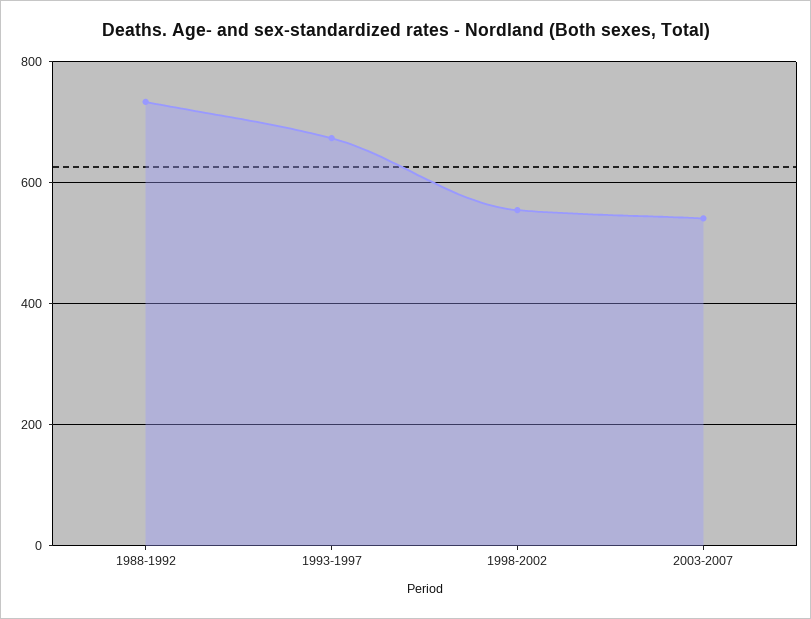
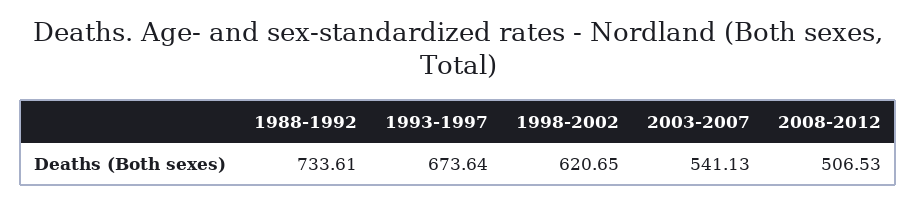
1998-2002: 560 -> 620.65
2008-2012: none -> 506.53

